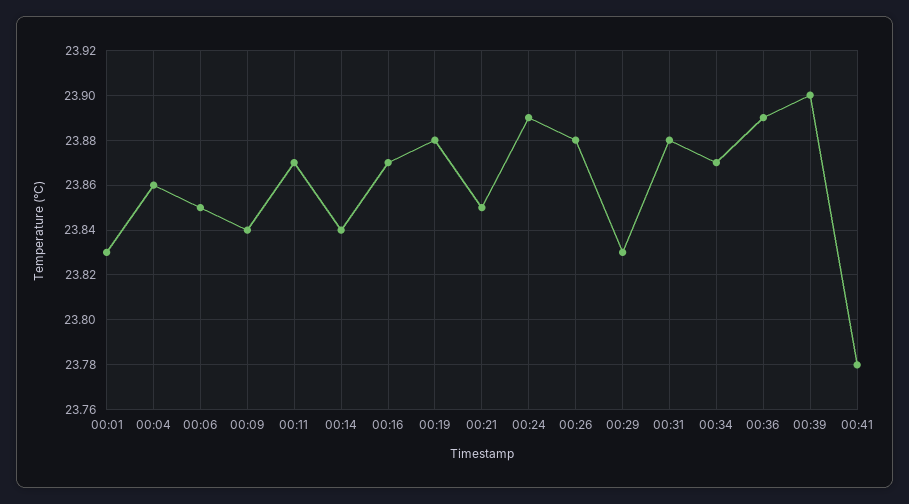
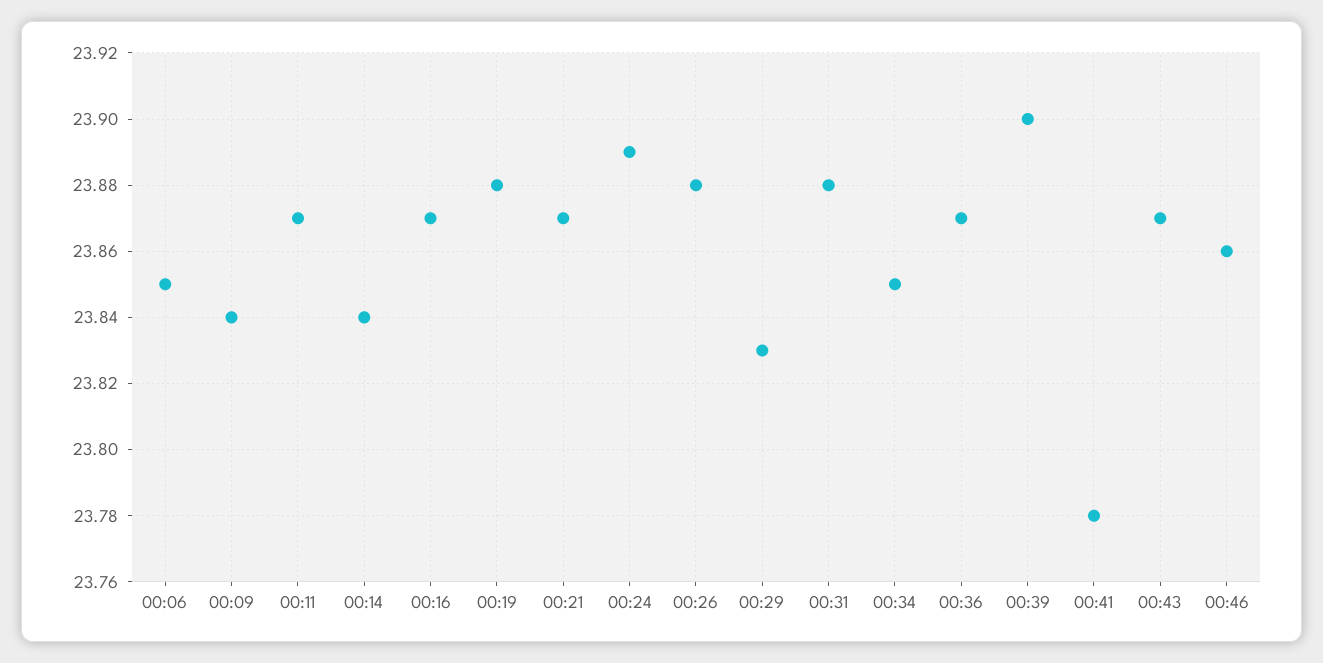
00:01: 23.83 -> none
00:04: 23.86 -> none
00:21: 23.85 -> 23.87
00:34: 23.87 -> 23.85
00:36: 23.89 -> 23.87
00:43: none -> 23.87
00:46: none -> 23.86

